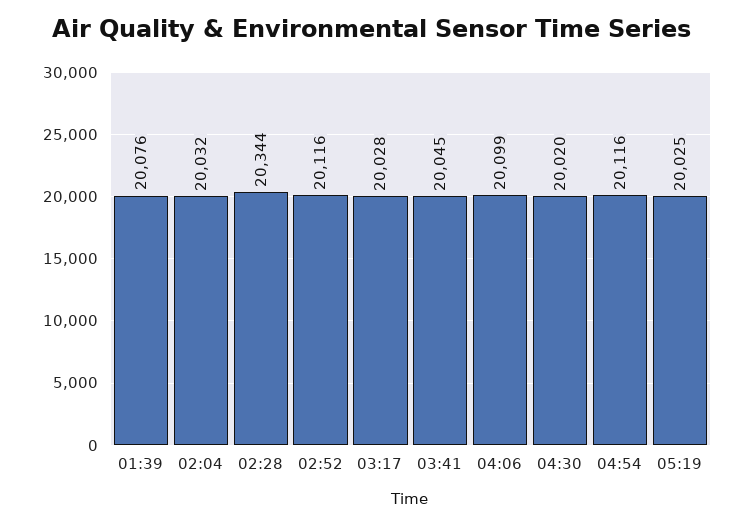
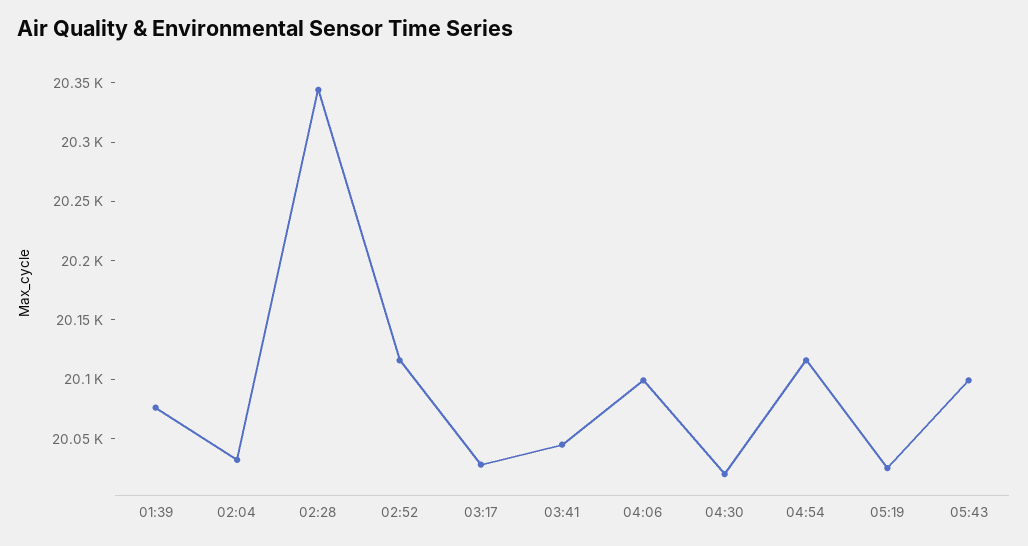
05:43: none -> 20100

